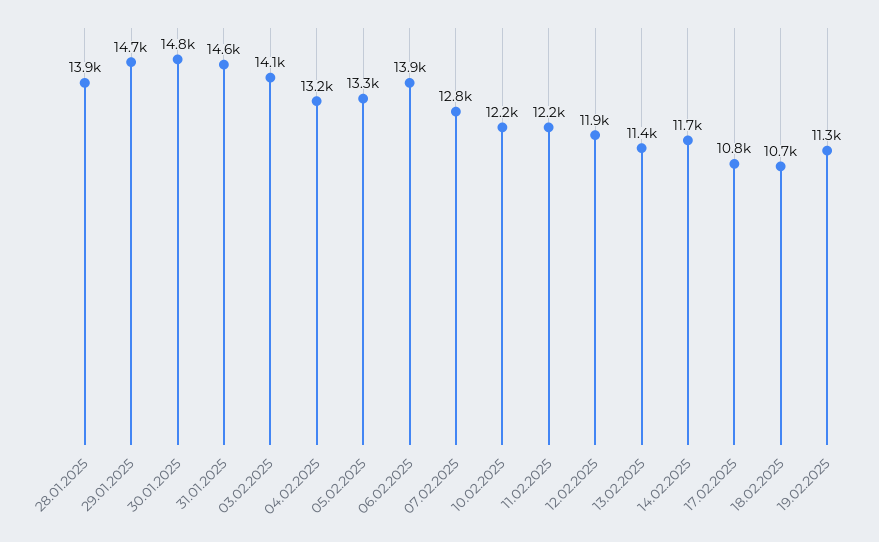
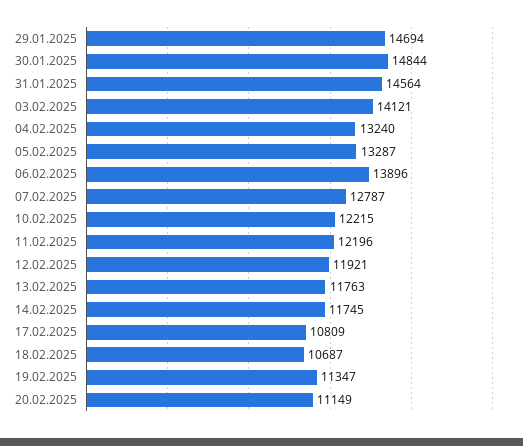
28.01.2025: 13900 -> none
13.02.2025: 11400 -> 11763
20.02.2025: none -> 11149

